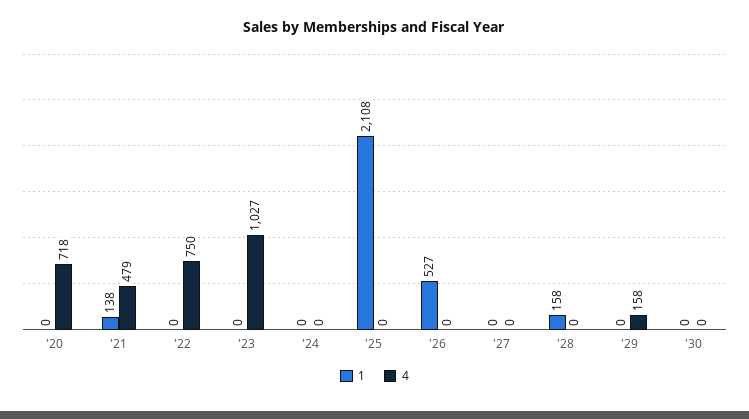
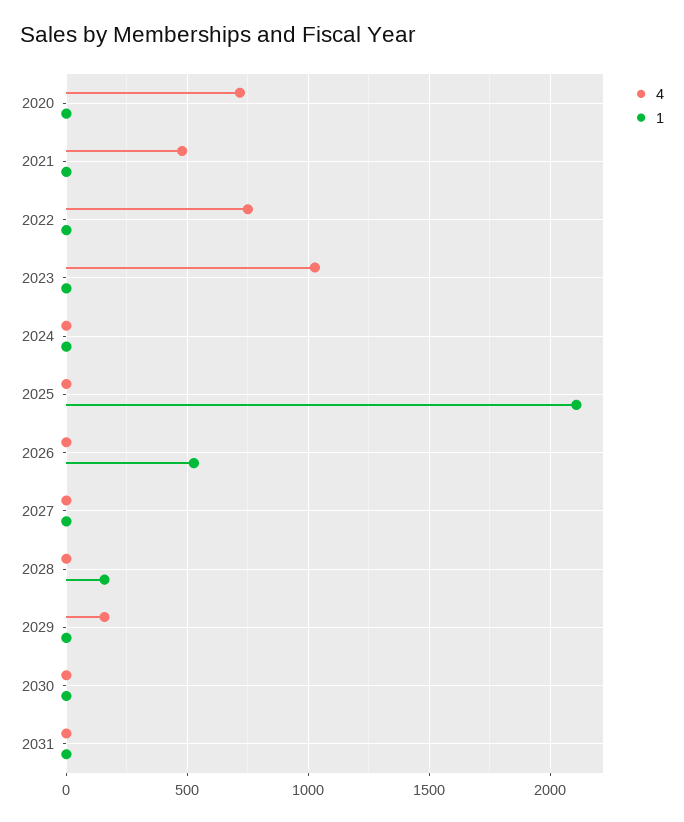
1, '21: 138 -> 0
4, 2031: none -> 0
1, 2031: none -> 0

